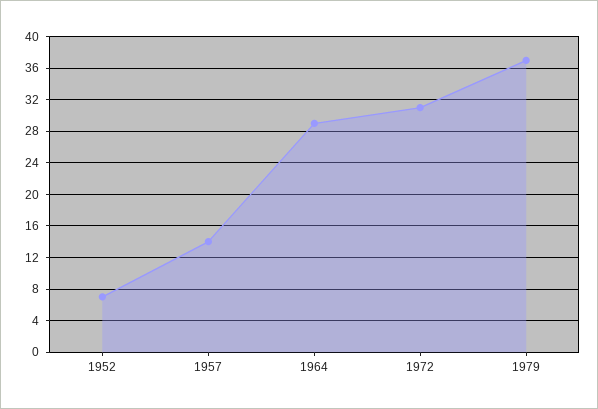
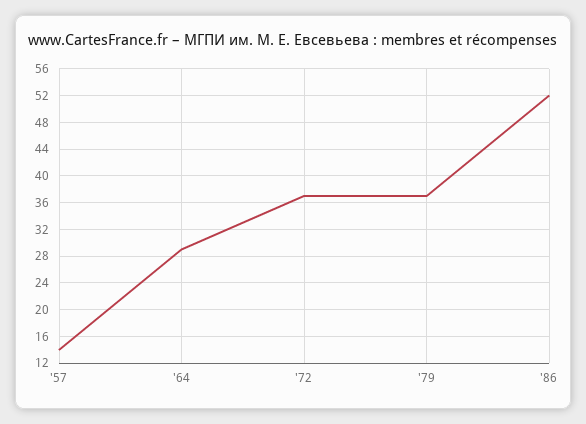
1952: 7 -> none
1972: 31 -> 37
'86: none -> 52

